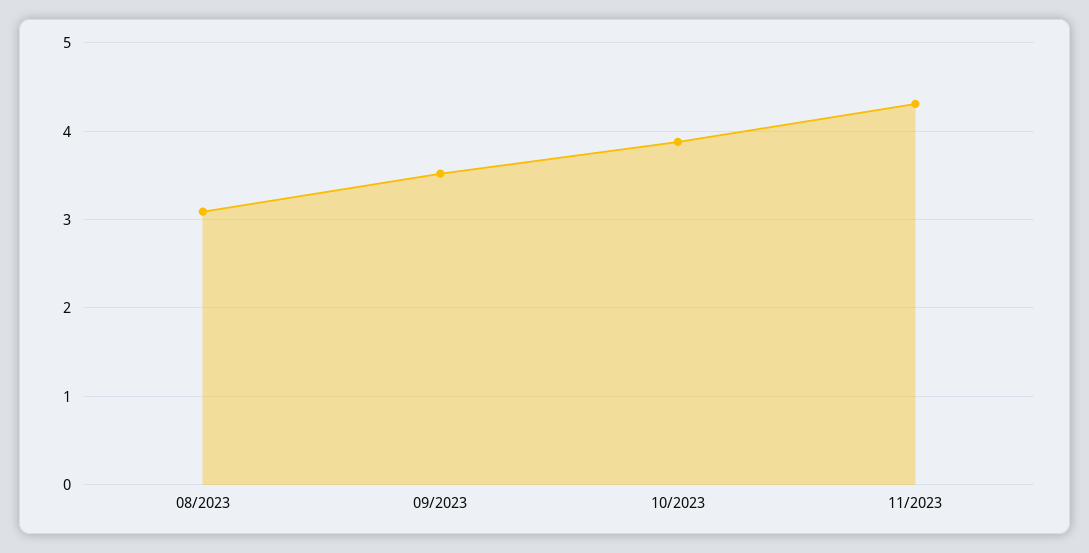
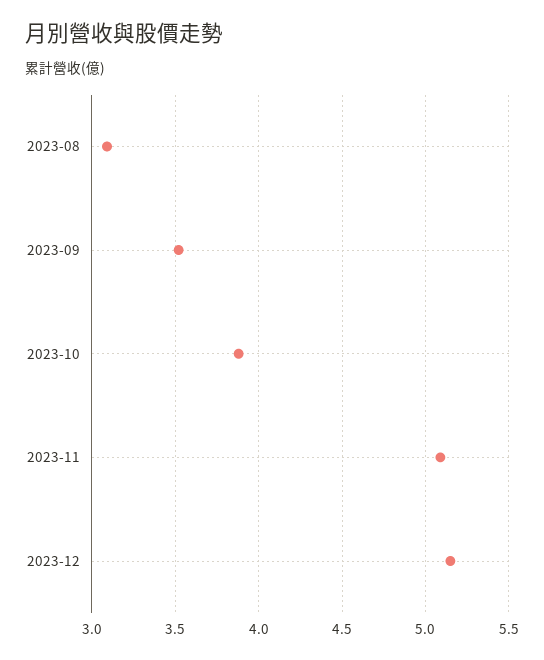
11/2023: 4.3 -> 5.1
2023-12: none -> 5.15

